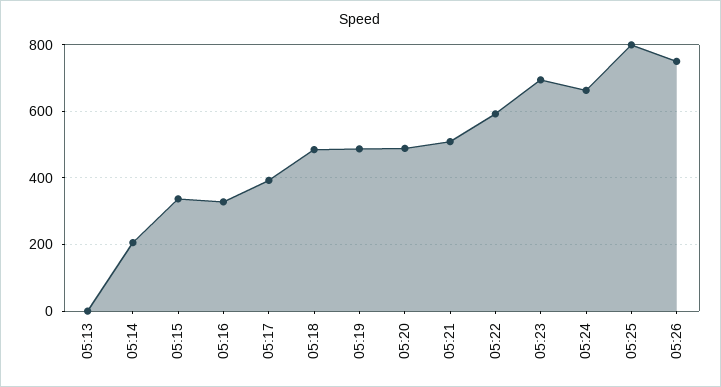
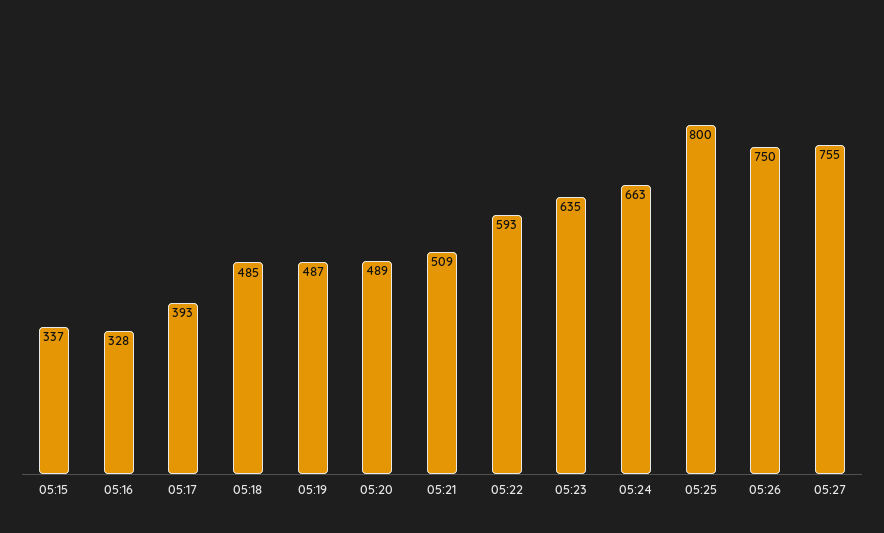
05:13: 0 -> none
05:14: 200 -> none
05:23: 700 -> 635
05:27: none -> 755

